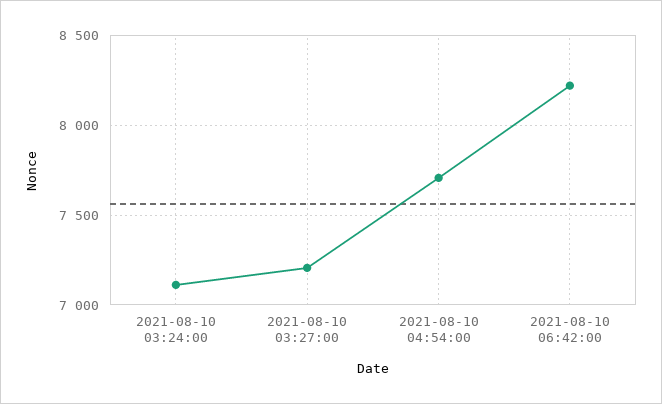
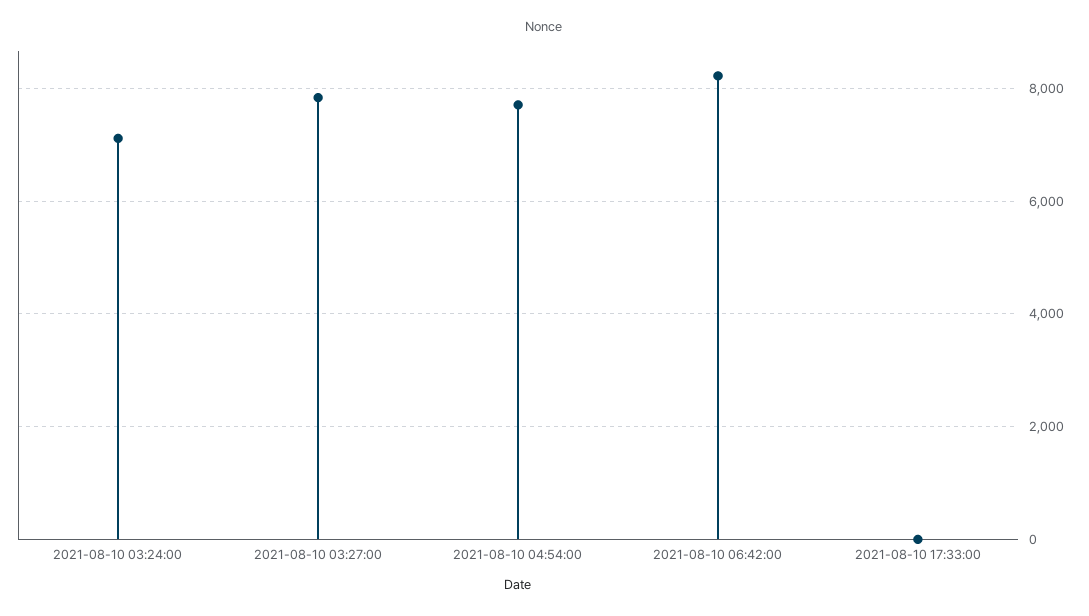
2021-08-10 03:27:00: 7200 -> 7800
2021-08-10 17:33:00: none -> 0

